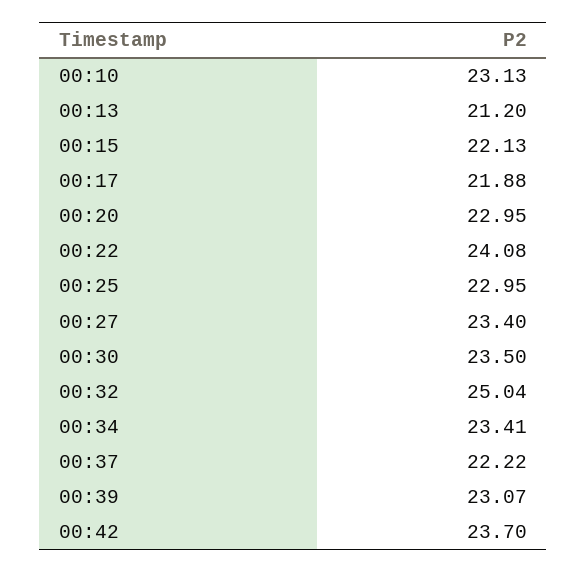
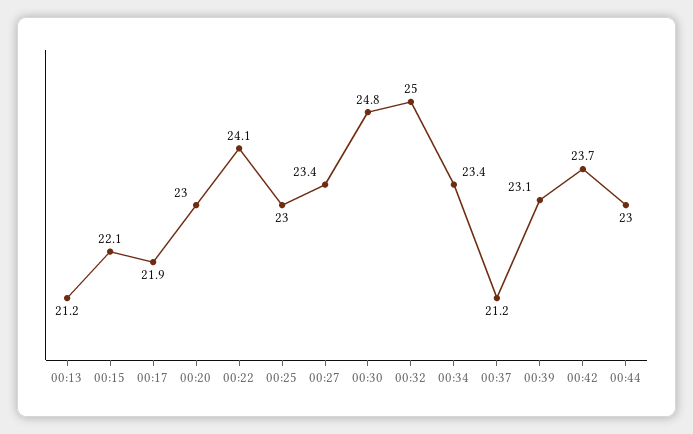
00:10: 23.13 -> none
00:30: 23.5 -> 24.8
00:37: 22.22 -> 21.2
00:44: none -> 23

